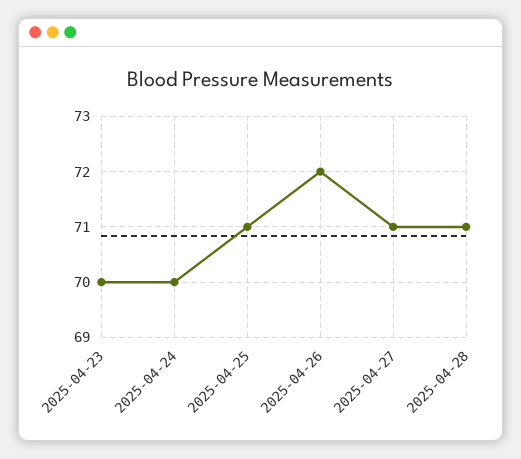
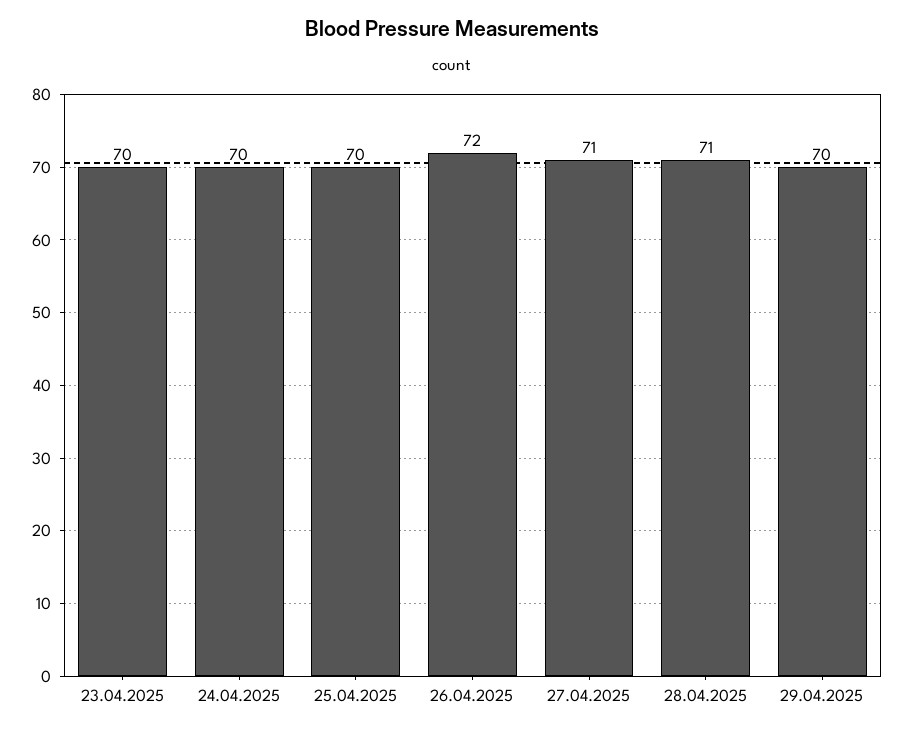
2025-04-25: 71 -> 70
29.04.2025: none -> 70

